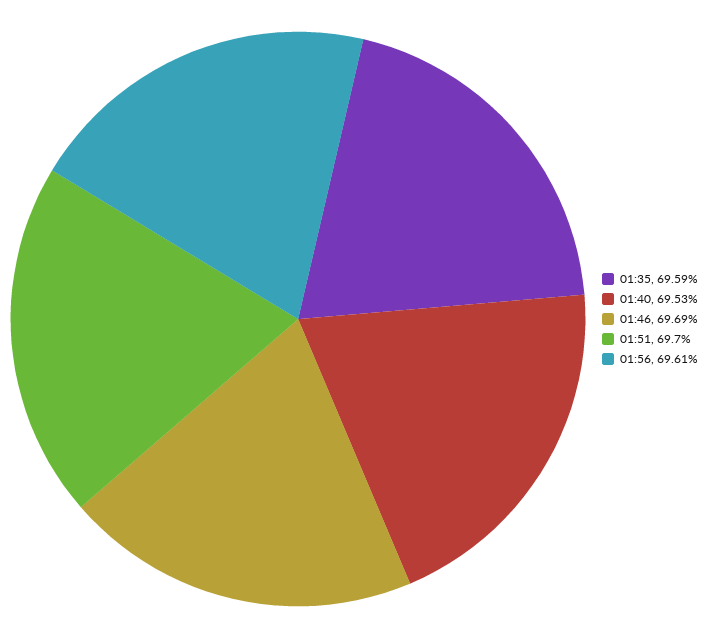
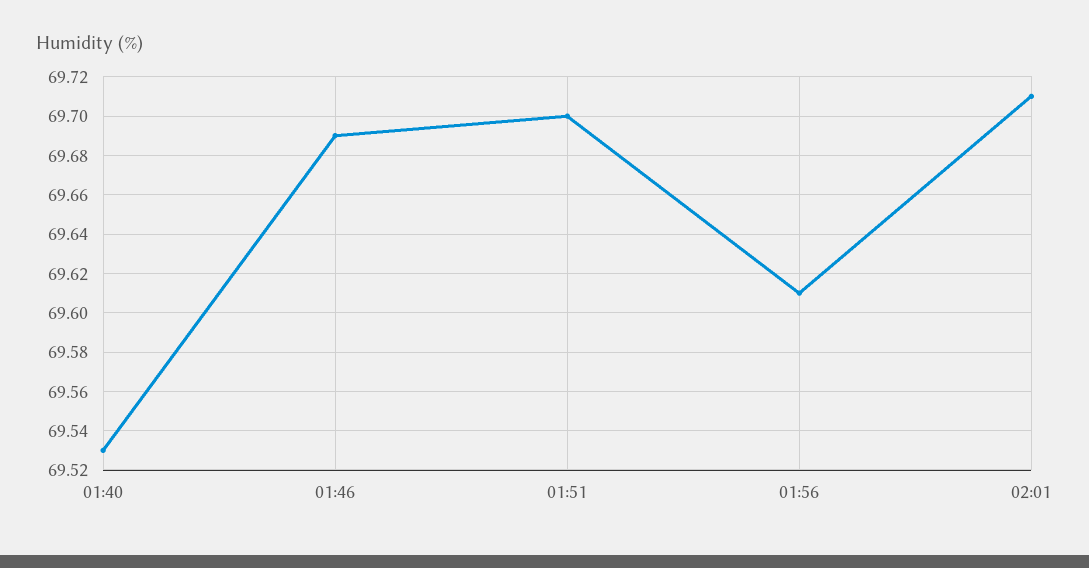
01:35: 69.59 -> none
02:01: none -> 69.71

